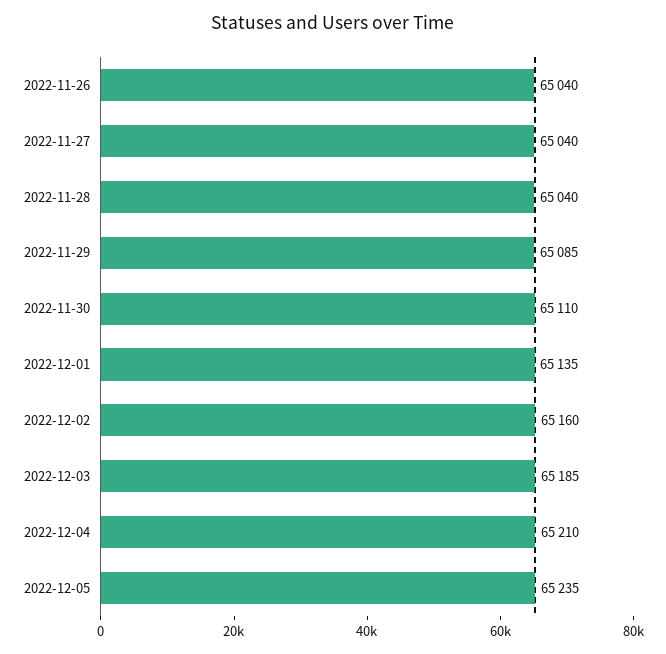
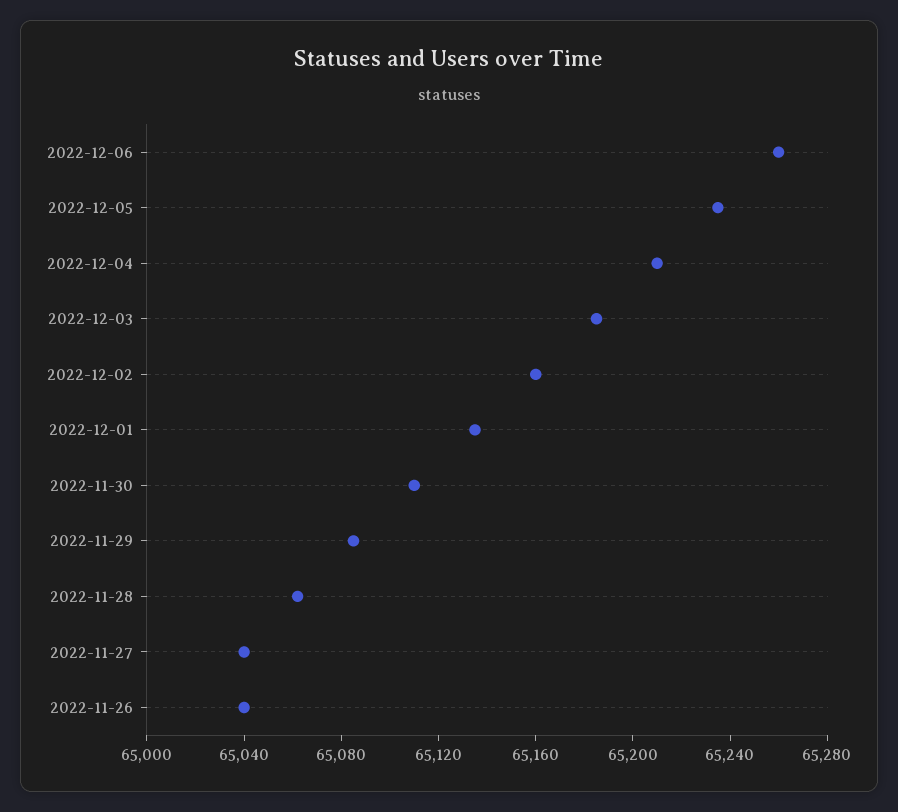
2022-11-28: 65040 -> 65060
2022-12-06: none -> 65260

